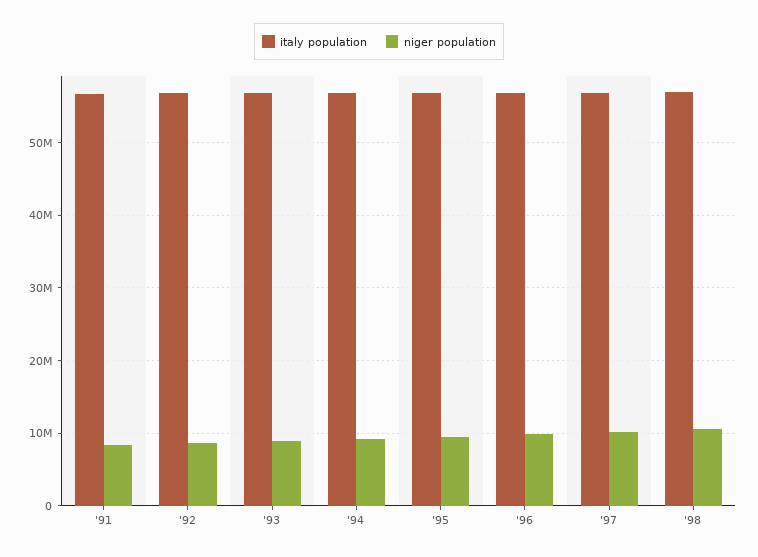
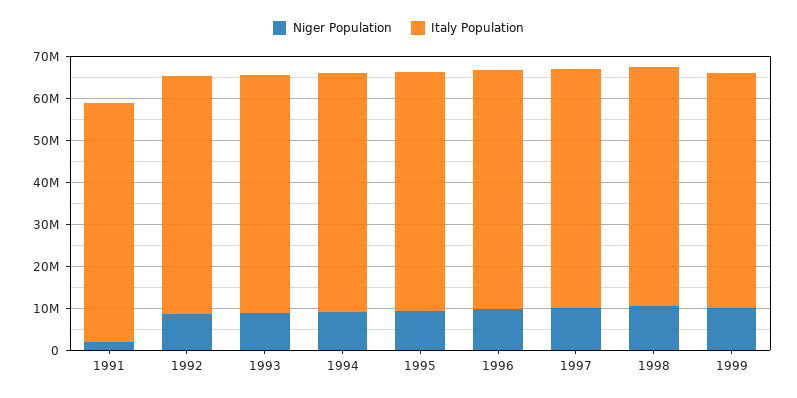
niger population, '91: 8000000 -> 2000000
niger population, 1999: none -> 10000000
italy population, 1999: none -> 56000000

